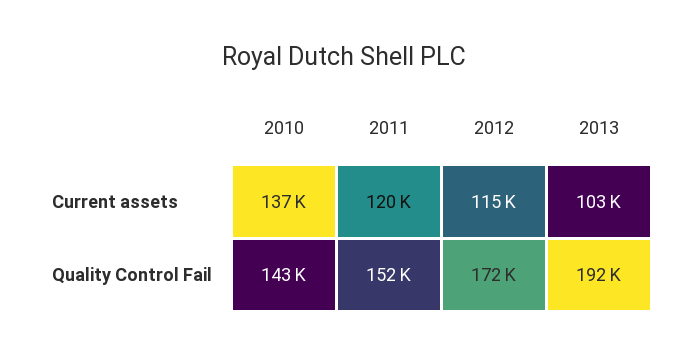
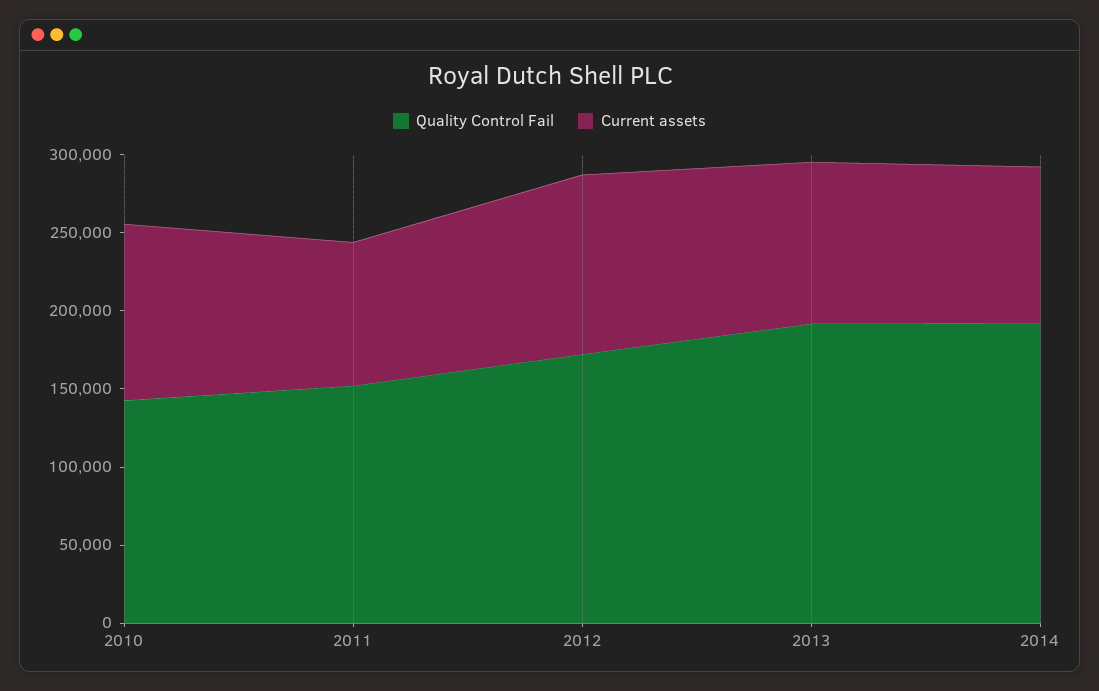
Current assets, 2010: 137000 -> 110000
Current assets, 2011: 120000 -> 90000
Quality Control Fail, 2014: none -> 190000
Current assets, 2014: none -> 100000

